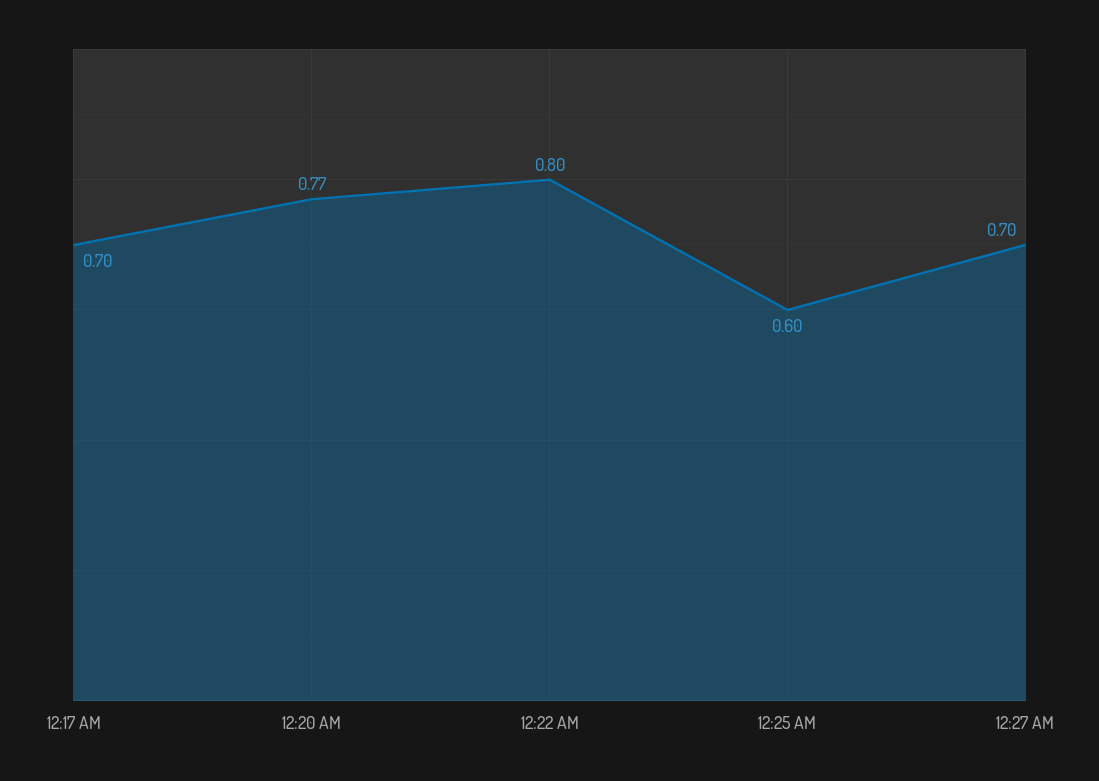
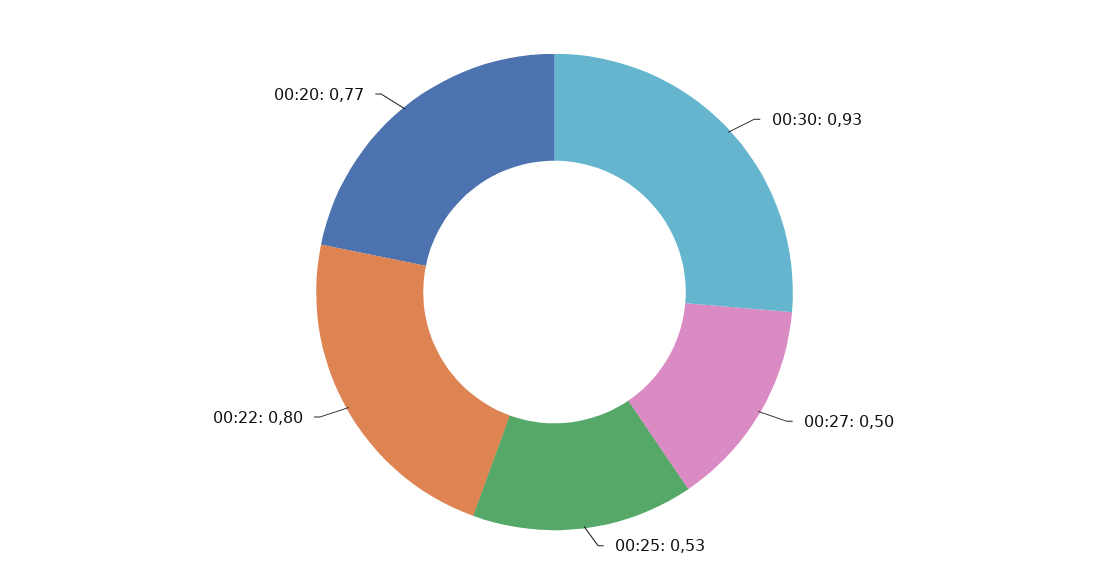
12:17 AM: 0.7 -> none
12:25 AM: 0.6 -> 0.53
12:27 AM: 0.7 -> 0.5
00:30: none -> 0.93

